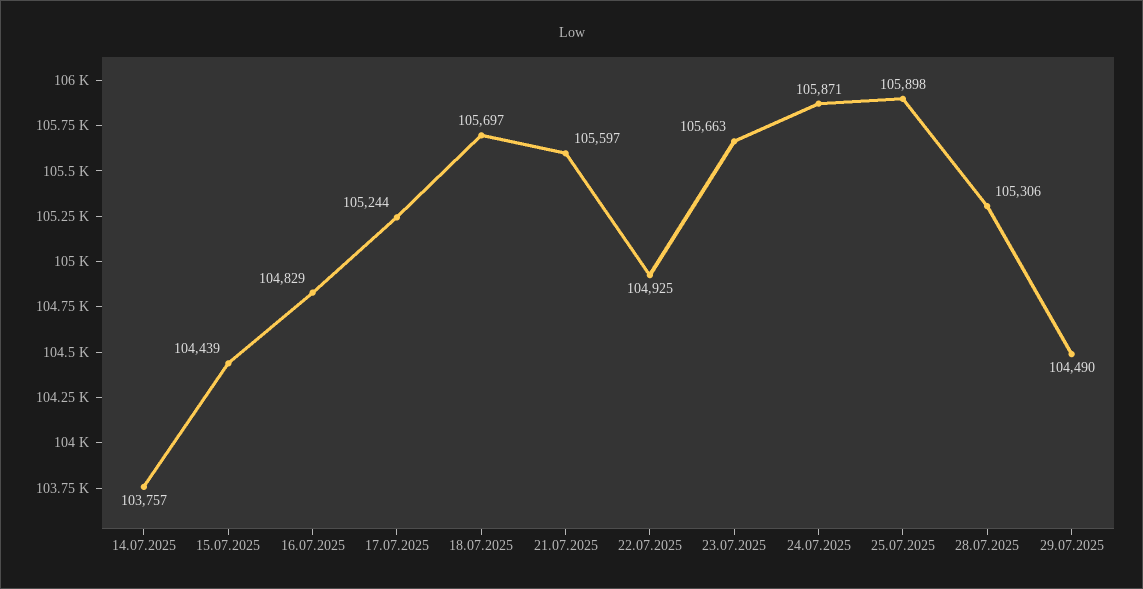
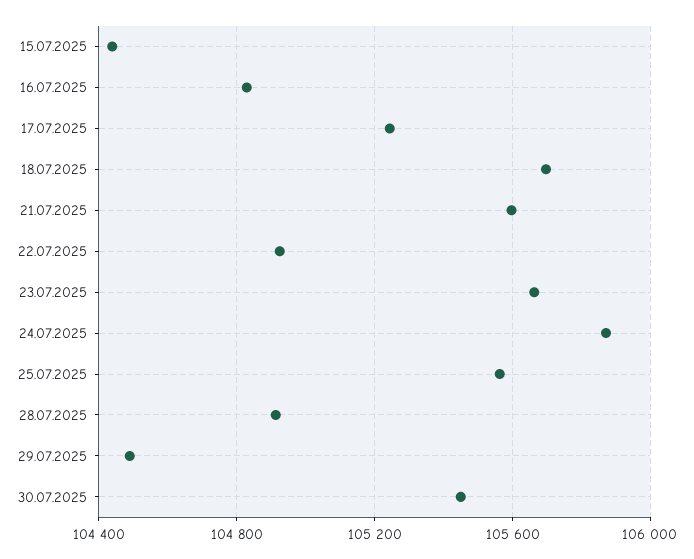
14.07.2025: 103757 -> none
25.07.2025: 105898 -> 105550
28.07.2025: 105306 -> 104900
30.07.2025: none -> 105450

